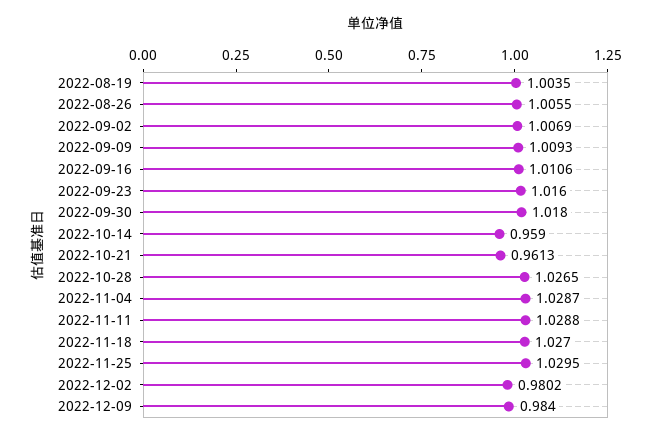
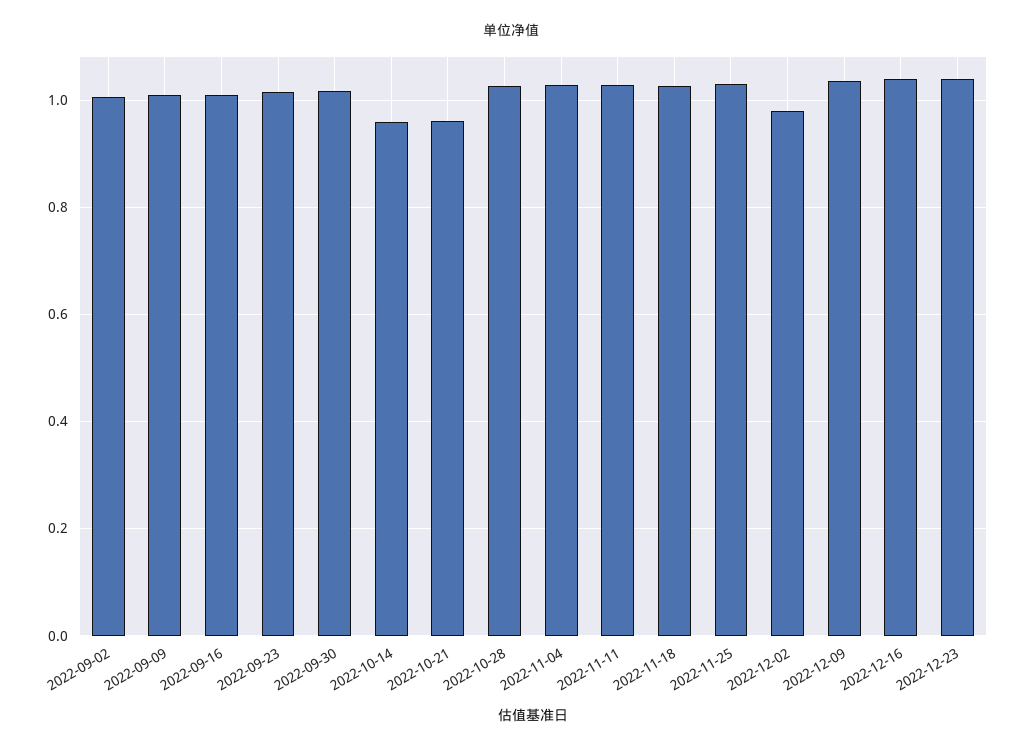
2022-08-19: 1.0035 -> none
2022-08-26: 1.0055 -> none
2022-12-09: 0.984 -> 1.04
2022-12-16: none -> 1.04
2022-12-23: none -> 1.04

